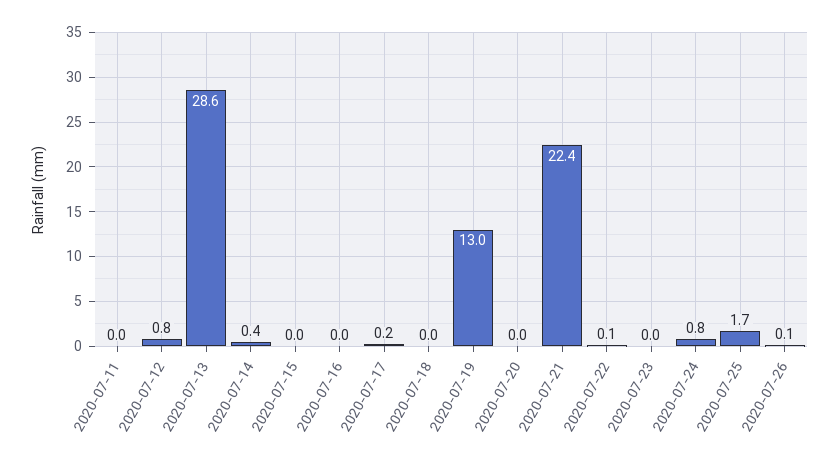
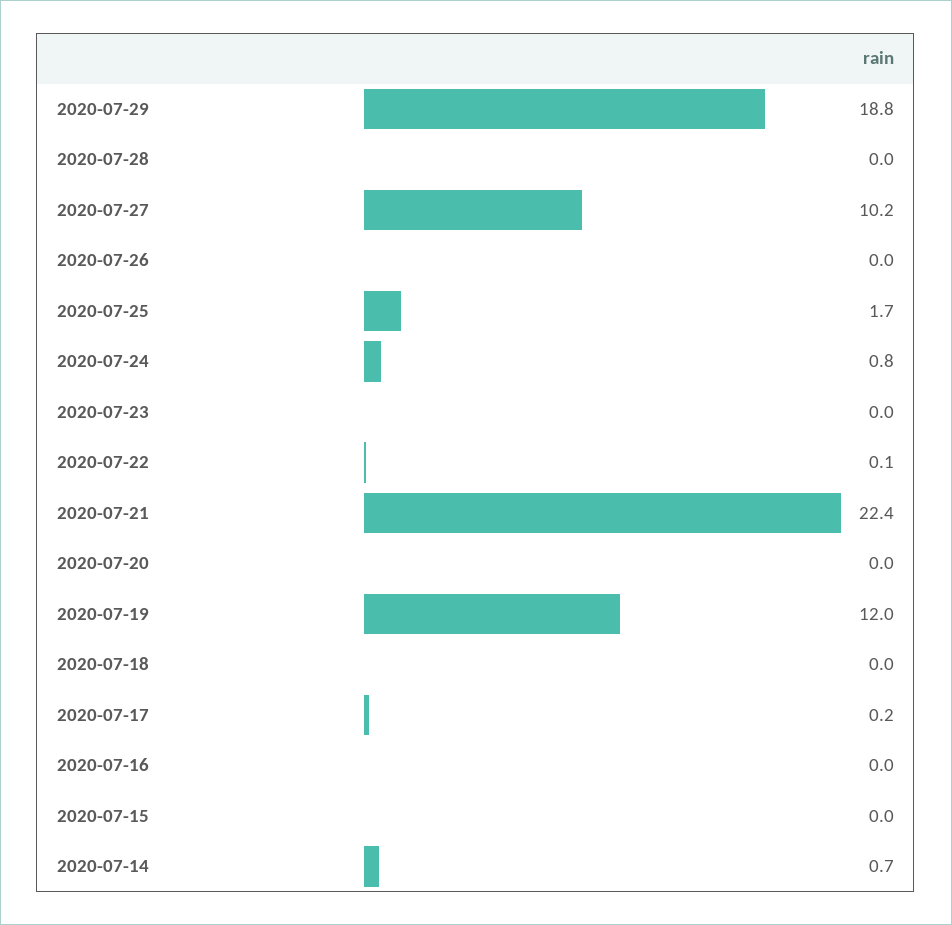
2020-07-11: 0 -> none
2020-07-12: 0.8 -> none
2020-07-13: 28.6 -> none
2020-07-14: 0.4 -> 0.7
2020-07-19: 13 -> 12
2020-07-26: 0.1 -> 0
2020-07-29: none -> 18.8
2020-07-28: none -> 0
2020-07-27: none -> 10.2

